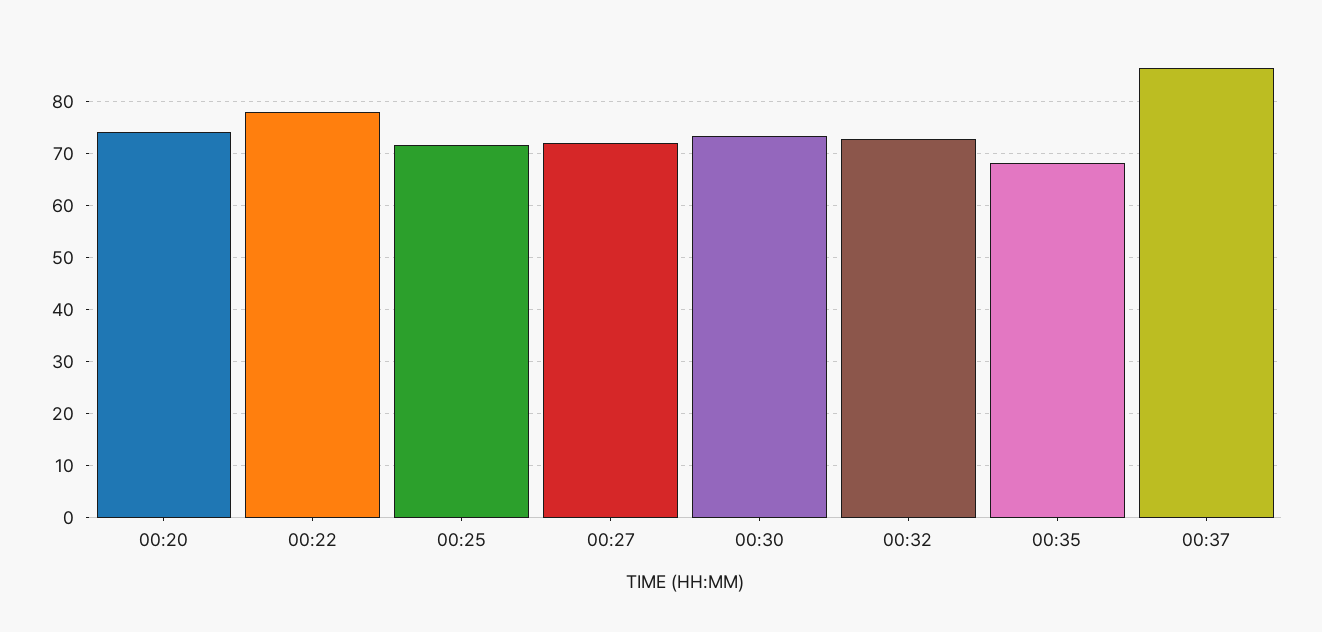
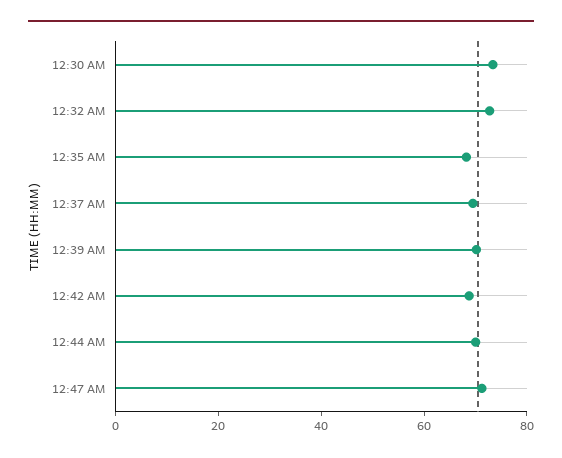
00:20: 74 -> none
00:22: 78 -> none
00:25: 72 -> none
00:27: 72 -> none
00:37: 86 -> 70
12:39 AM: none -> 70
12:42 AM: none -> 70
12:44 AM: none -> 70
12:47 AM: none -> 70

